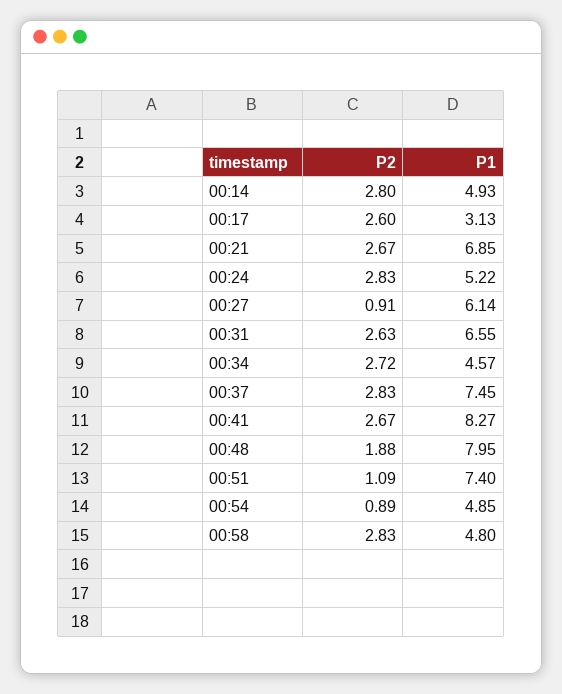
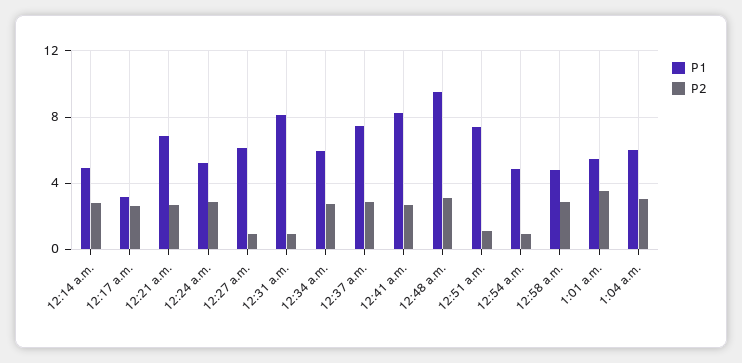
P2, 00:31: 2.63 -> 1
P1, 00:31: 6.55 -> 8
P1, 00:34: 4.57 -> 6
P2, 00:48: 1.88 -> 3
P1, 00:48: 7.95 -> 9.5
P1, 1:01 a.m.: none -> 5.5
P2, 1:01 a.m.: none -> 3.5
P1, 1:04 a.m.: none -> 6
P2, 1:04 a.m.: none -> 3

